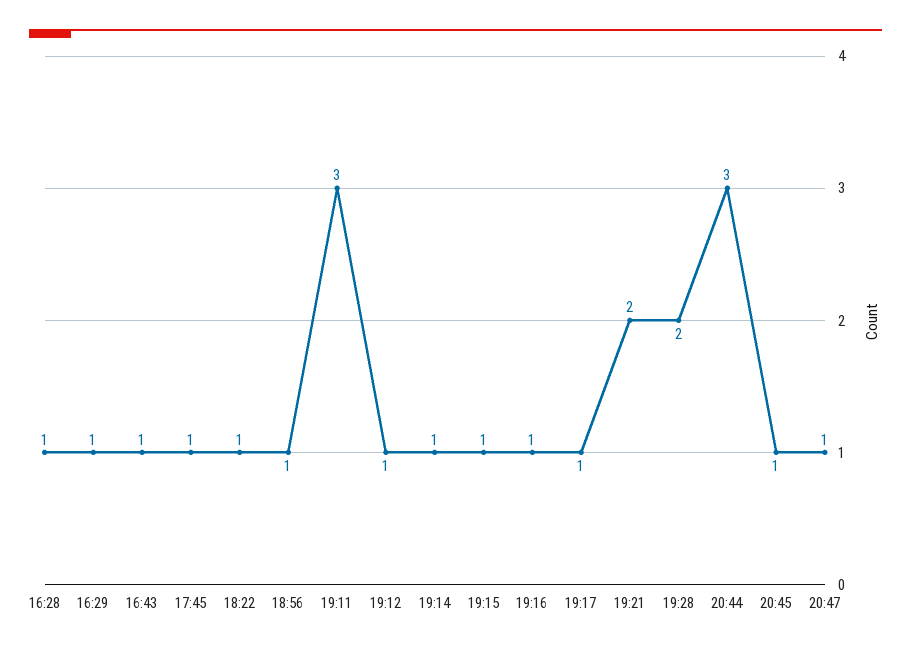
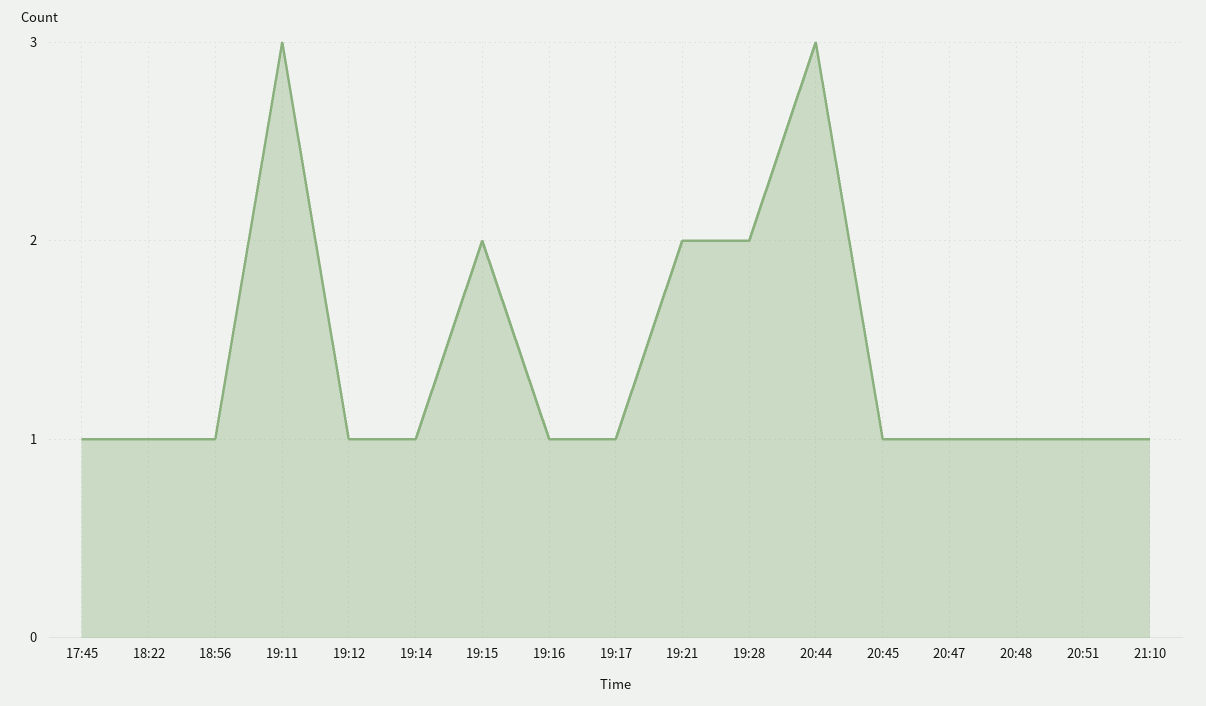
16:28: 1 -> none
16:29: 1 -> none
16:43: 1 -> none
19:15: 1 -> 2
20:48: none -> 1
20:51: none -> 1
21:10: none -> 1

